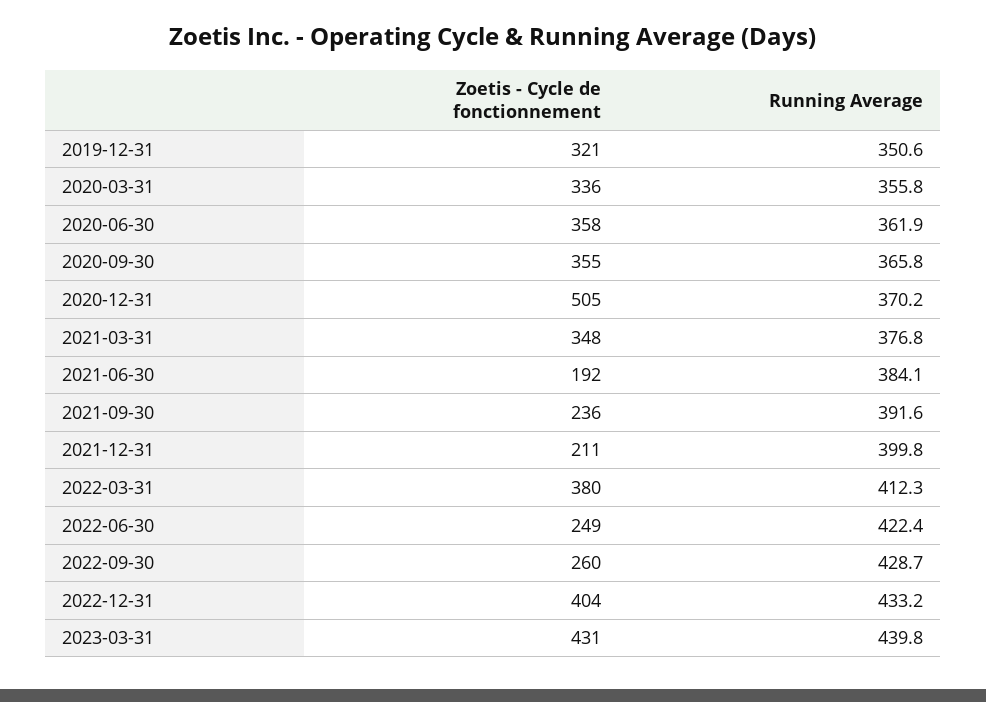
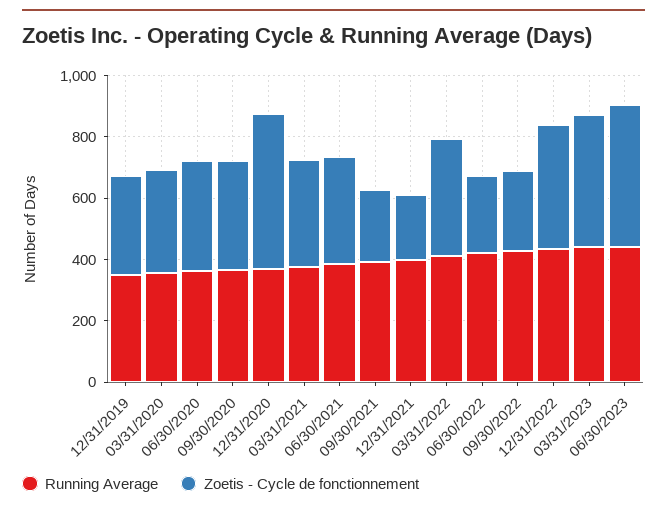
Zoetis - Cycle de fonctionnement, 2021-06-30: 192 -> 350
Running Average, 06/30/2023: none -> 450
Zoetis - Cycle de fonctionnement, 06/30/2023: none -> 450

